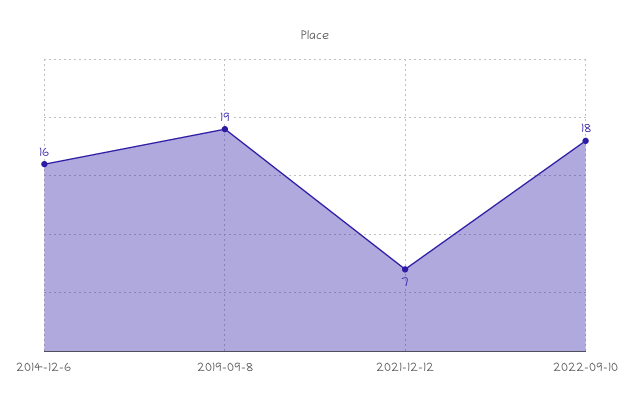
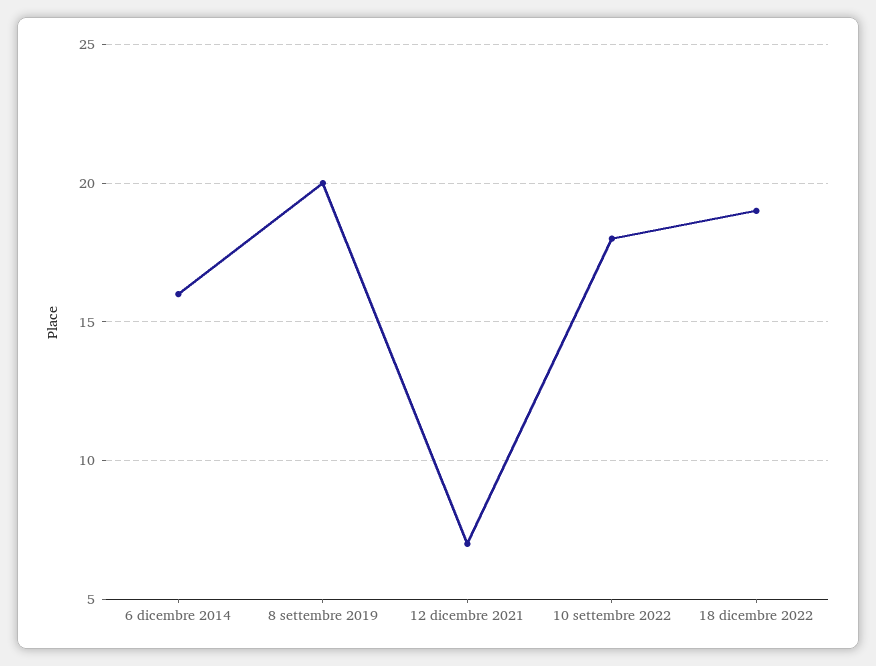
2019-09-8: 19 -> 20
18 dicembre 2022: none -> 19

